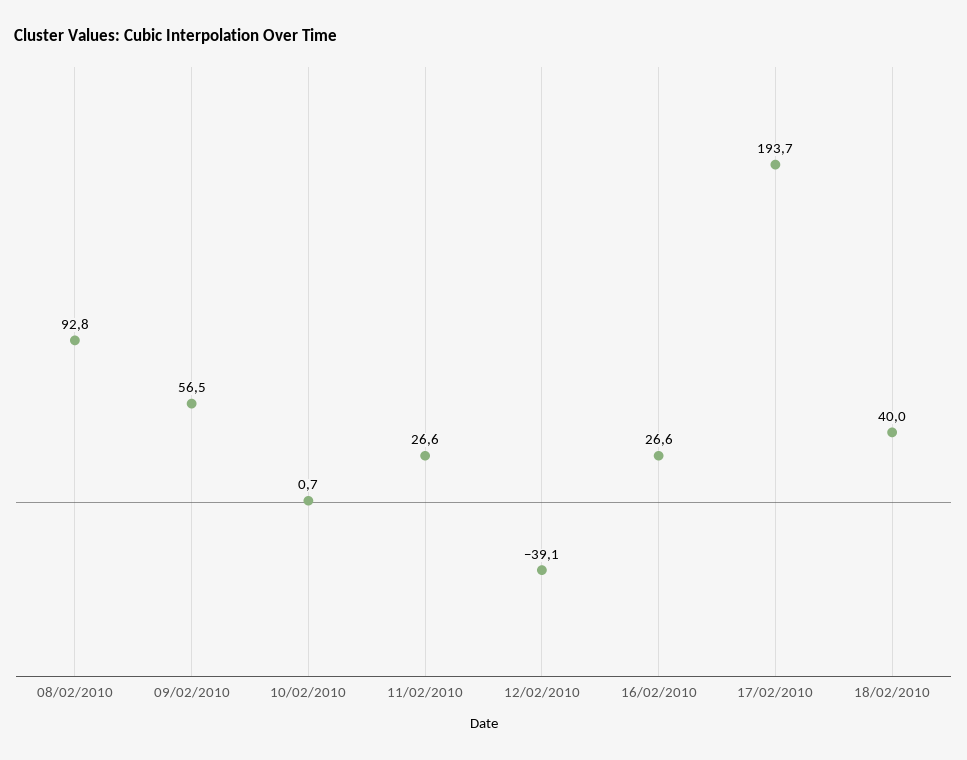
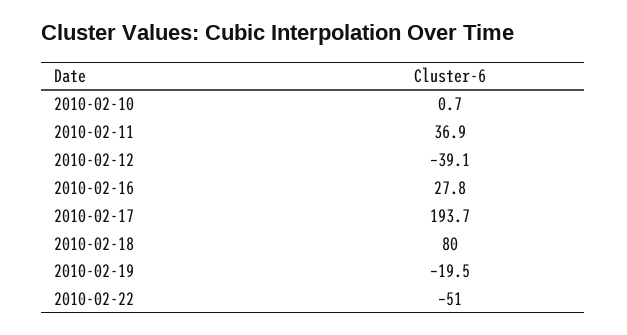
08/02/2010: 92.8 -> none
09/02/2010: 56.5 -> none
11/02/2010: 26.6 -> 36.9
16/02/2010: 26.6 -> 27.8
18/02/2010: 40 -> 80
2010-02-19: none -> -19.5
2010-02-22: none -> -51

